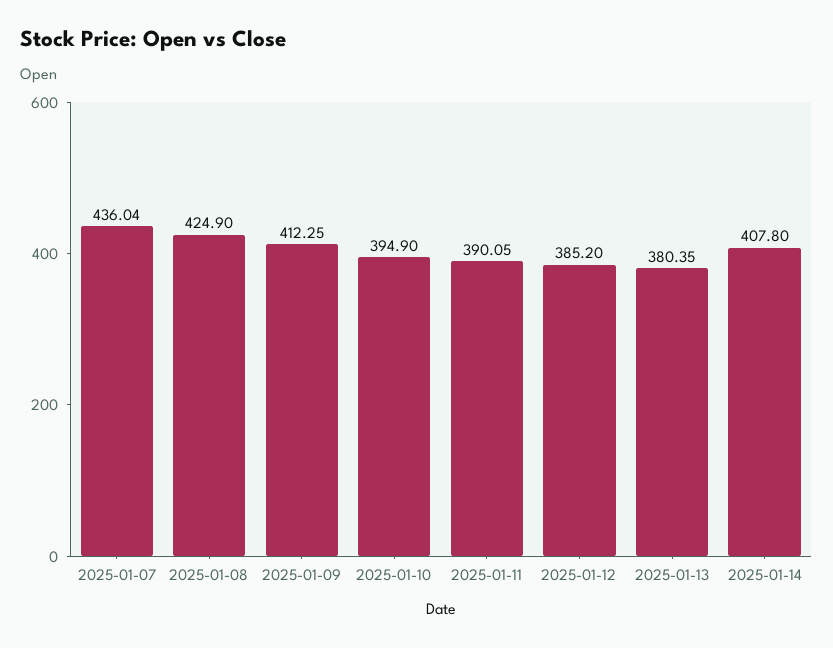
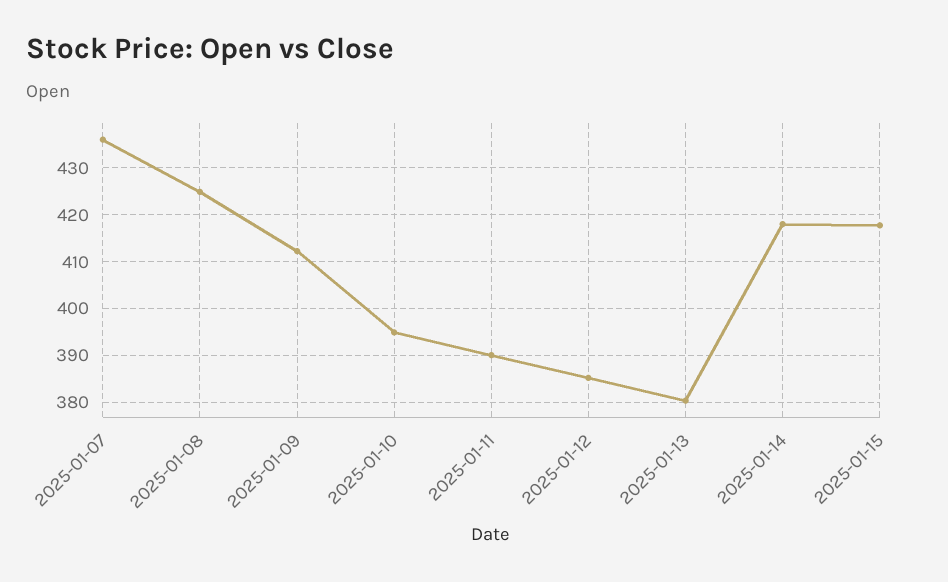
2025-01-14: 407.8 -> 418
2025-01-15: none -> 418

